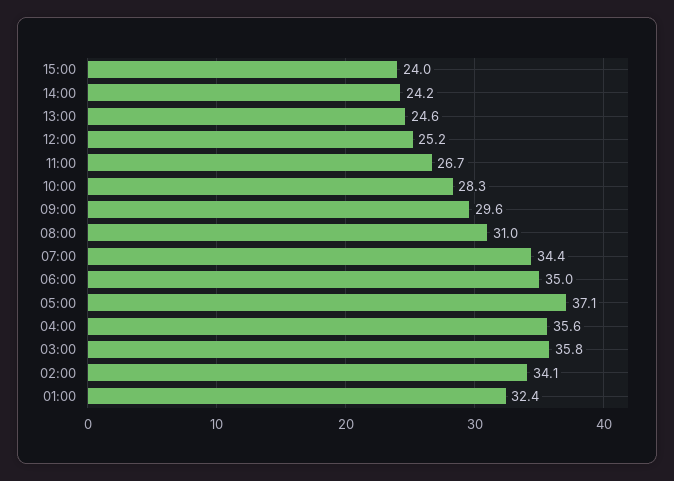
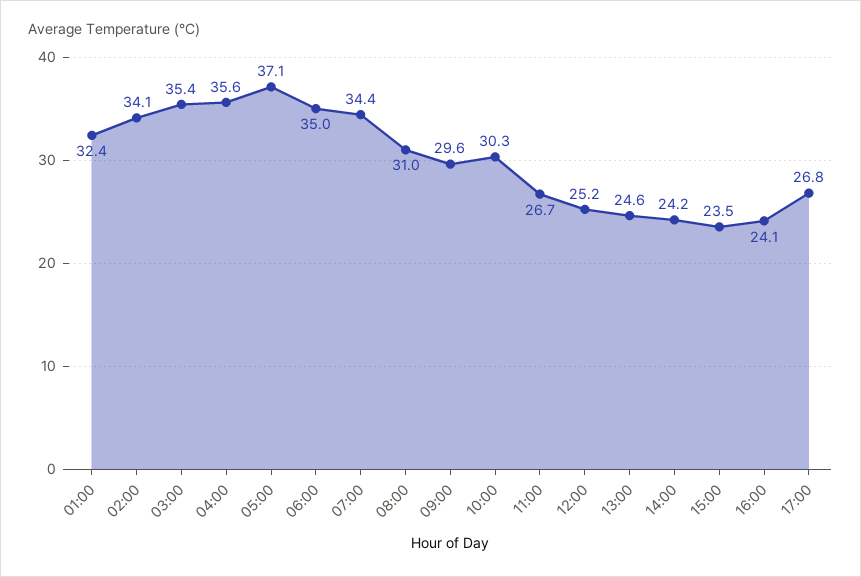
15:00: 24 -> 23.5
10:00: 28.3 -> 30.3
03:00: 35.8 -> 35.4
16:00: none -> 24.1
17:00: none -> 26.8

